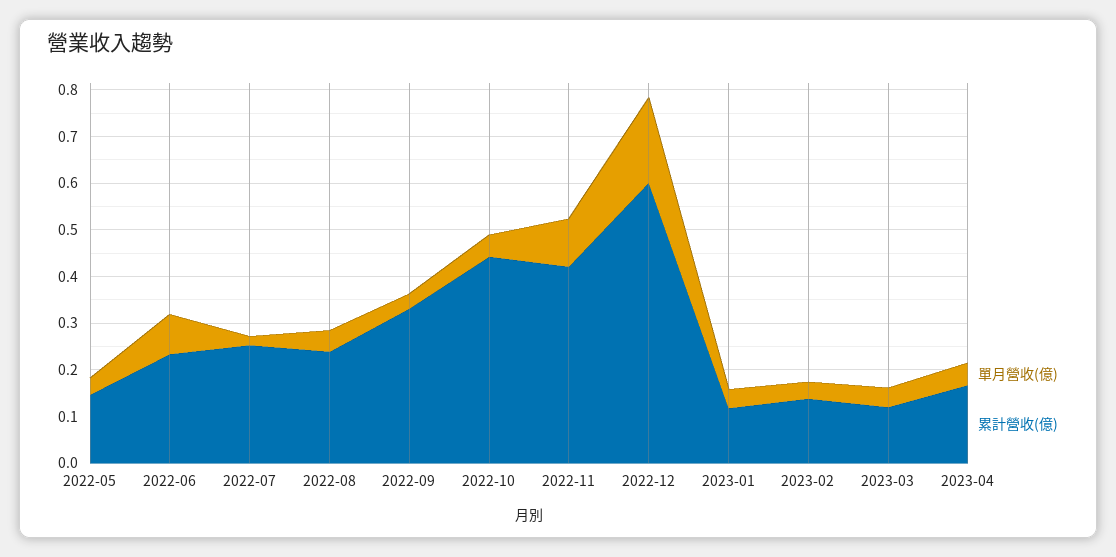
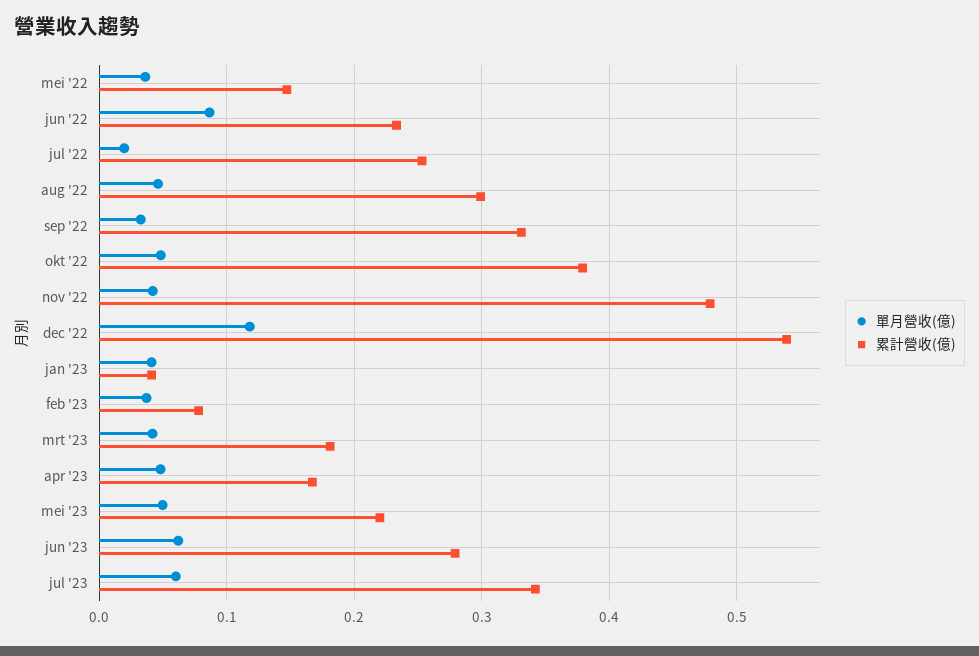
累計營收(億), 2022-08: 0.24 -> 0.3
累計營收(億), 2022-10: 0.44 -> 0.38
單月營收(億), 2022-11: 0.1 -> 0.04
累計營收(億), 2022-11: 0.42 -> 0.48
單月營收(億), 2022-12: 0.18 -> 0.12
累計營收(億), 2022-12: 0.6 -> 0.54
累計營收(億), 2023-01: 0.12 -> 0.04
累計營收(億), 2023-02: 0.14 -> 0.08
累計營收(億), 2023-03: 0.12 -> 0.18
單月營收(億), mei '23: none -> 0.05
累計營收(億), mei '23: none -> 0.22
單月營收(億), jun '23: none -> 0.06
累計營收(億), jun '23: none -> 0.28
單月營收(億), jul '23: none -> 0.06
累計營收(億), jul '23: none -> 0.34

